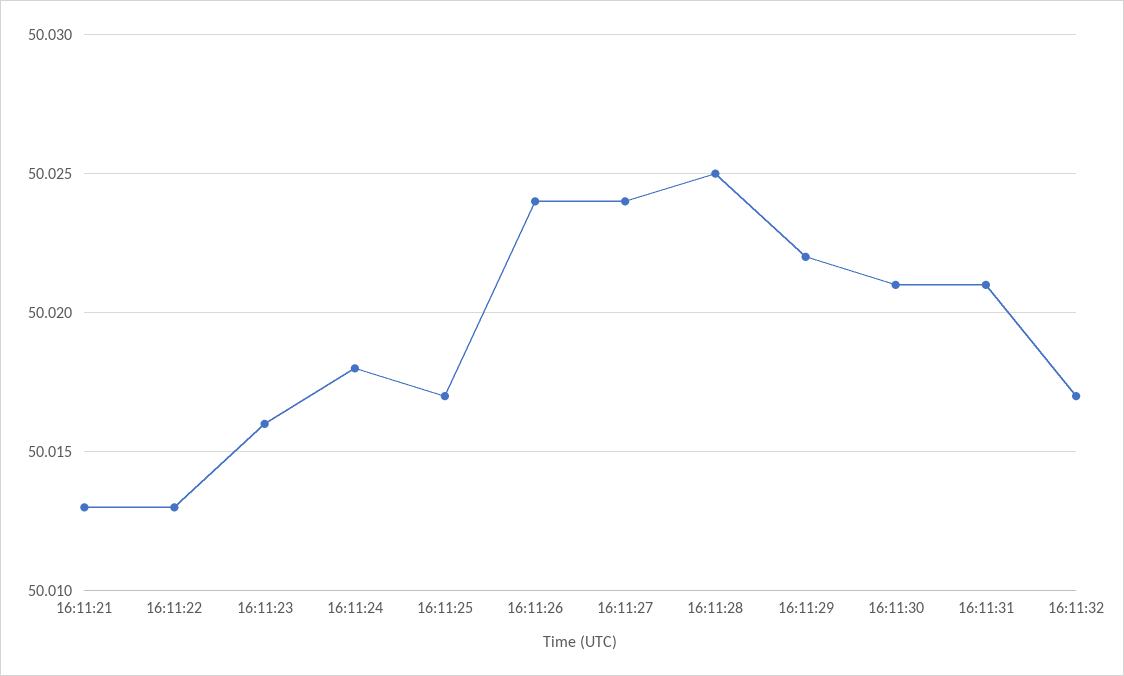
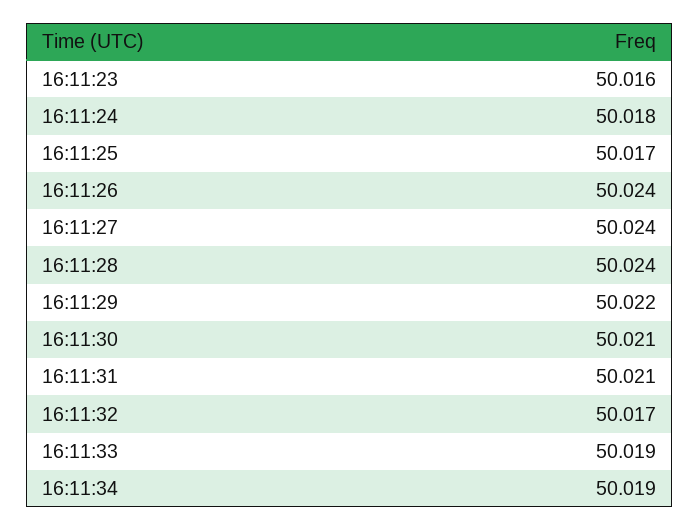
16:11:21: 50.013 -> none
16:11:22: 50.013 -> none
16:11:28: 50.025 -> 50.024
16:11:33: none -> 50.019
16:11:34: none -> 50.019

